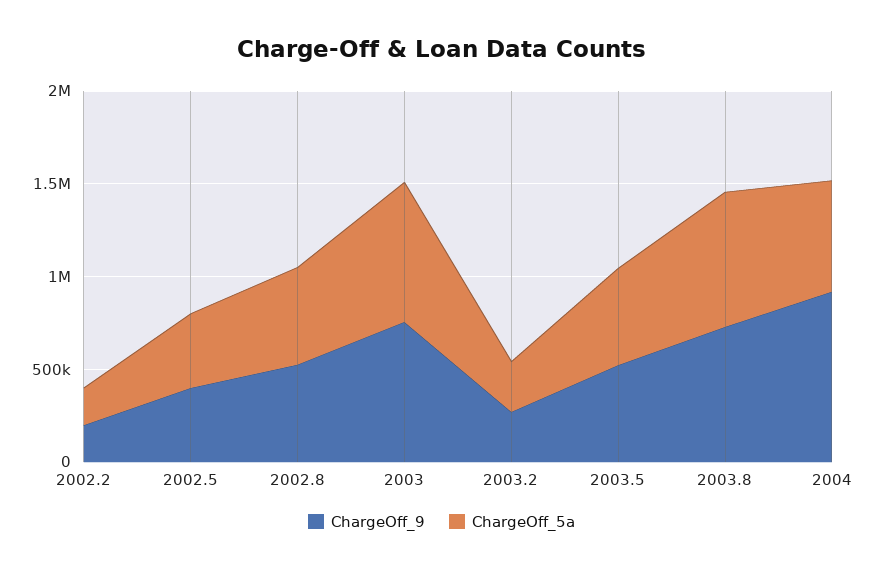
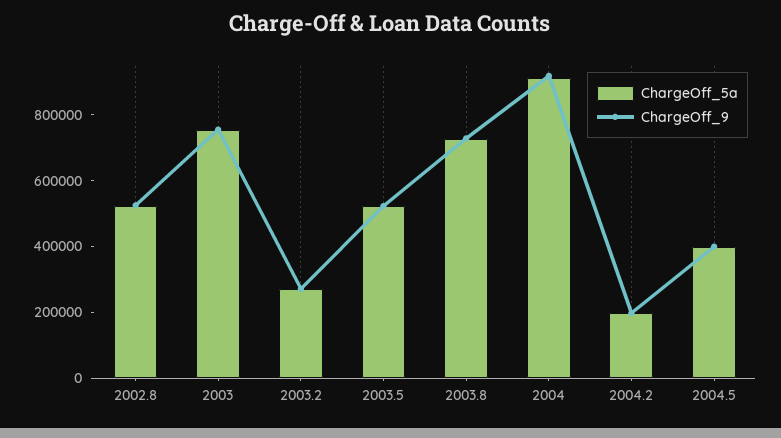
ChargeOff_9, 2002.2: 200000 -> none
ChargeOff_5a, 2002.2: 200000 -> none
ChargeOff_9, 2002.5: 400000 -> none
ChargeOff_5a, 2002.5: 400000 -> none
ChargeOff_5a, 2004: 600000 -> 900000
ChargeOff_5a, 2004.2: none -> 200000
ChargeOff_9, 2004.2: none -> 200000
ChargeOff_5a, 2004.5: none -> 400000
ChargeOff_9, 2004.5: none -> 400000

